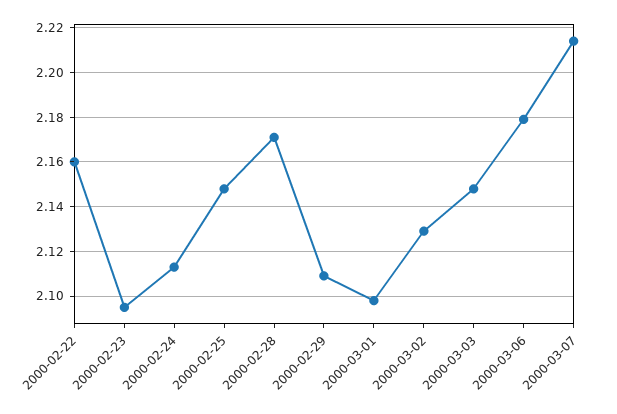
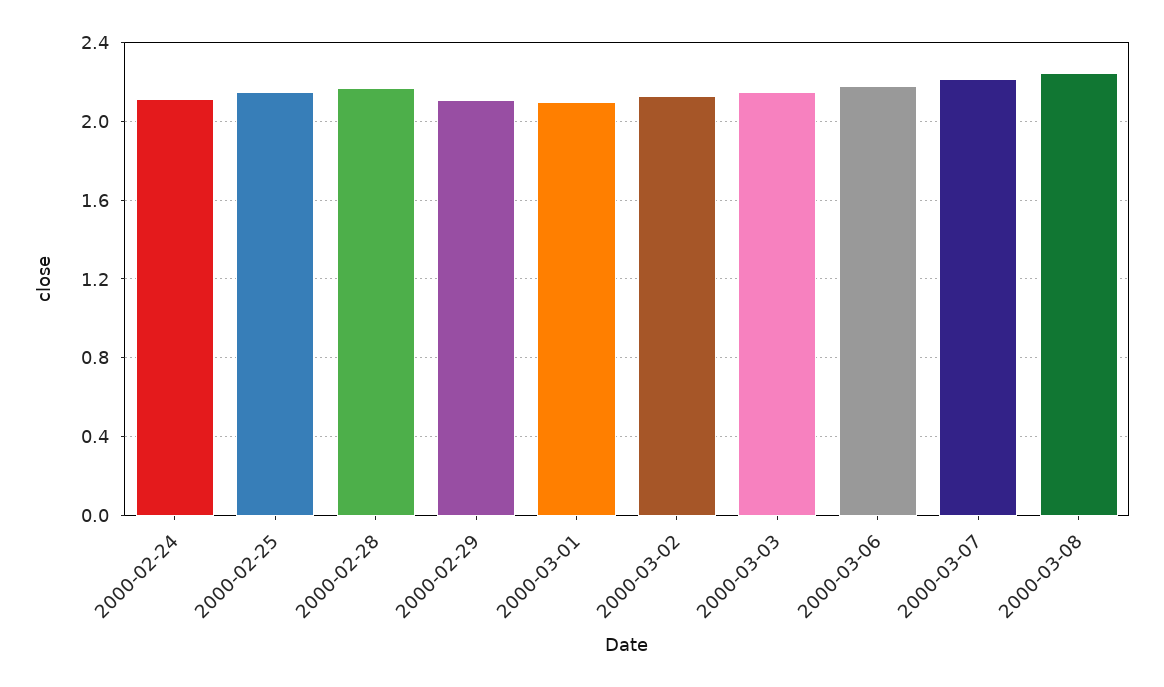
2000-02-22: 2.16 -> none
2000-02-23: 2.095 -> none
2000-03-08: none -> 2.25

